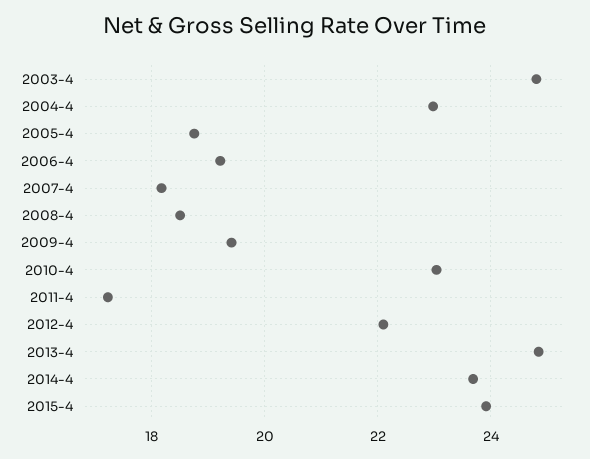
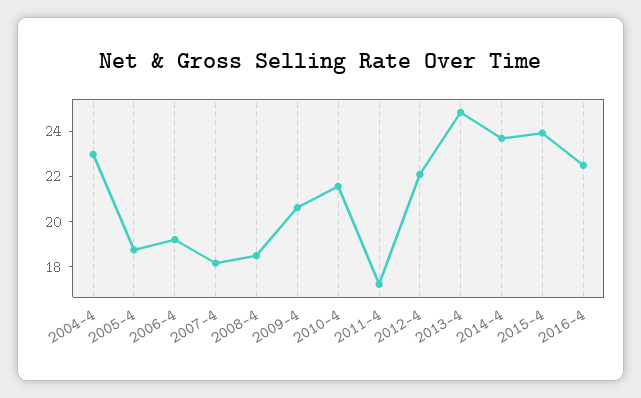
2003-4: 24.8 -> none
2009-4: 19.4 -> 20.5
2010-4: 23 -> 21.5
2016-4: none -> 22.5

